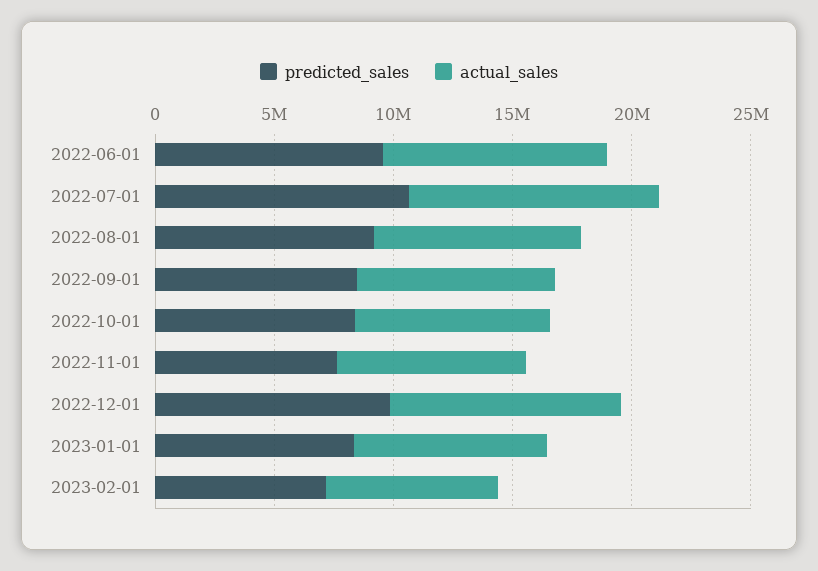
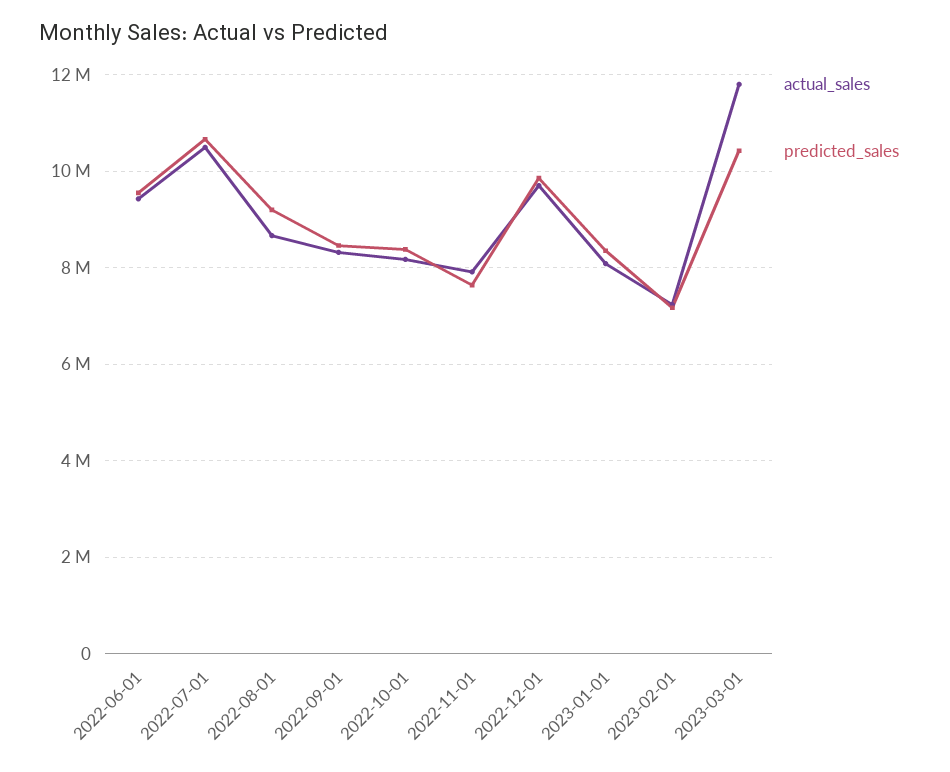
actual_sales, 2023-03-01: none -> 11800000
predicted_sales, 2023-03-01: none -> 10400000

